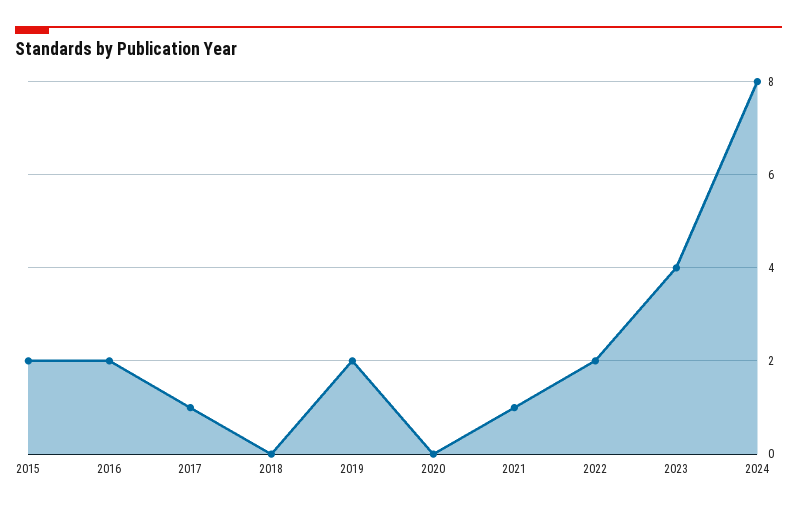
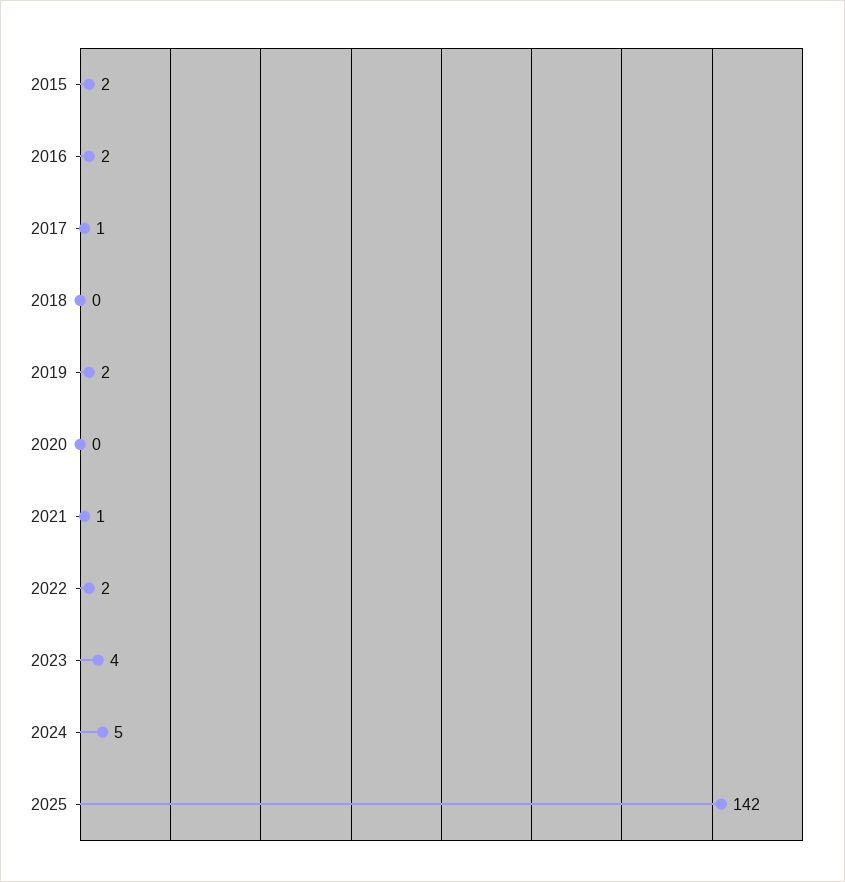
2024: 8 -> 5
2025: none -> 142

